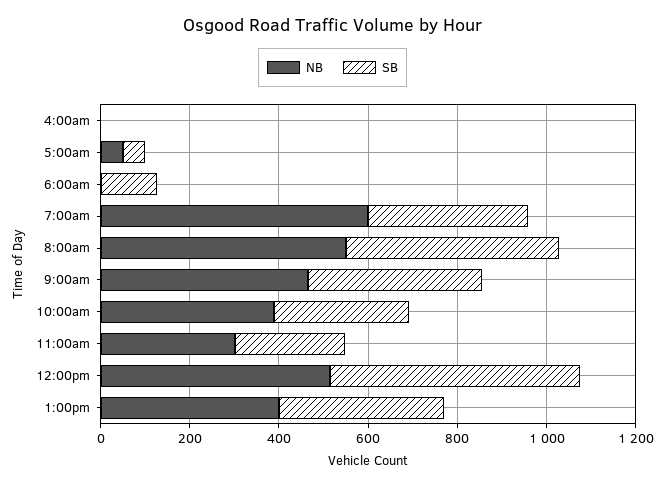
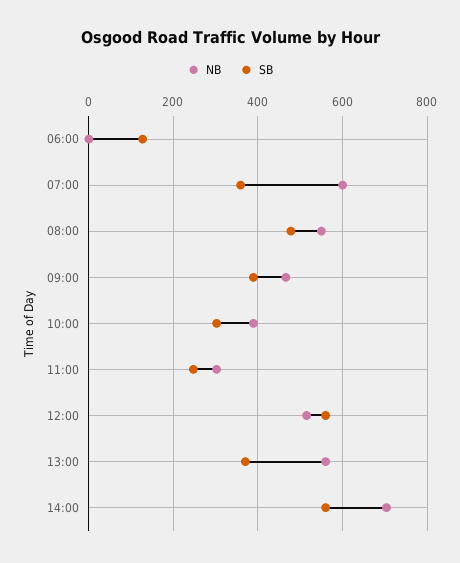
NB, 4:00am: 0 -> none
SB, 4:00am: 0 -> none
NB, 5:00am: 50 -> none
SB, 5:00am: 50 -> none
NB, 1:00pm: 400 -> 560
NB, 14:00: none -> 700
SB, 14:00: none -> 560

